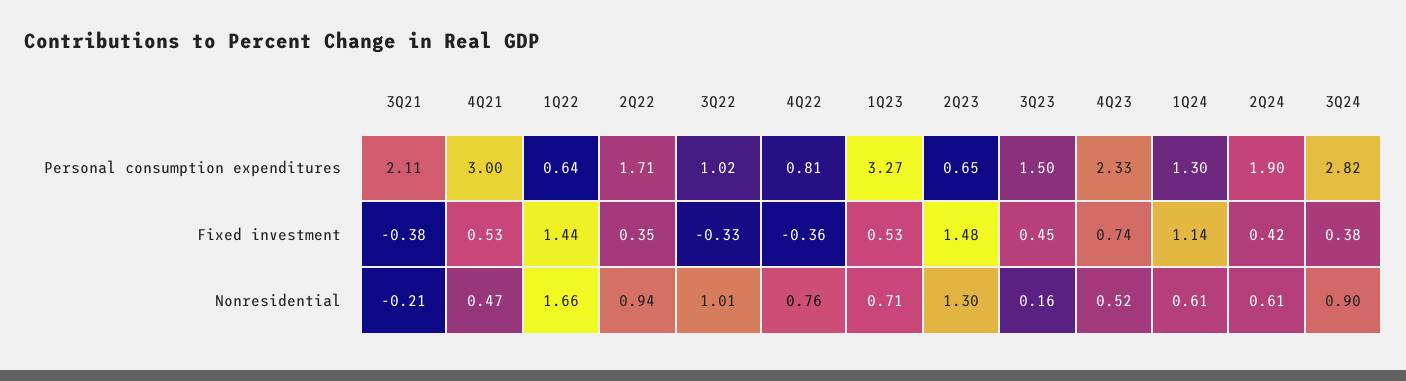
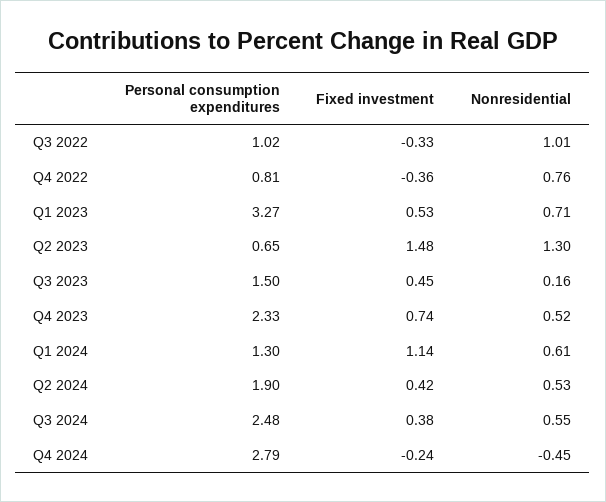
3Q21, Personal consumption expenditures: 2.11 -> none
4Q21, Personal consumption expenditures: 3 -> none
1Q22, Personal consumption expenditures: 0.64 -> none
2Q22, Personal consumption expenditures: 1.71 -> none
3Q24, Personal consumption expenditures: 2.82 -> 2.48
3Q21, Fixed investment: -0.38 -> none
4Q21, Fixed investment: 0.53 -> none
1Q22, Fixed investment: 1.44 -> none
2Q22, Fixed investment: 0.35 -> none
3Q21, Nonresidential: -0.21 -> none
4Q21, Nonresidential: 0.47 -> none
1Q22, Nonresidential: 1.66 -> none
2Q22, Nonresidential: 0.94 -> none
2Q24, Nonresidential: 0.61 -> 0.53
3Q24, Nonresidential: 0.9 -> 0.55
Q4 2024, Personal consumption expenditures: none -> 2.79
Q4 2024, Fixed investment: none -> -0.24
Q4 2024, Nonresidential: none -> -0.45

